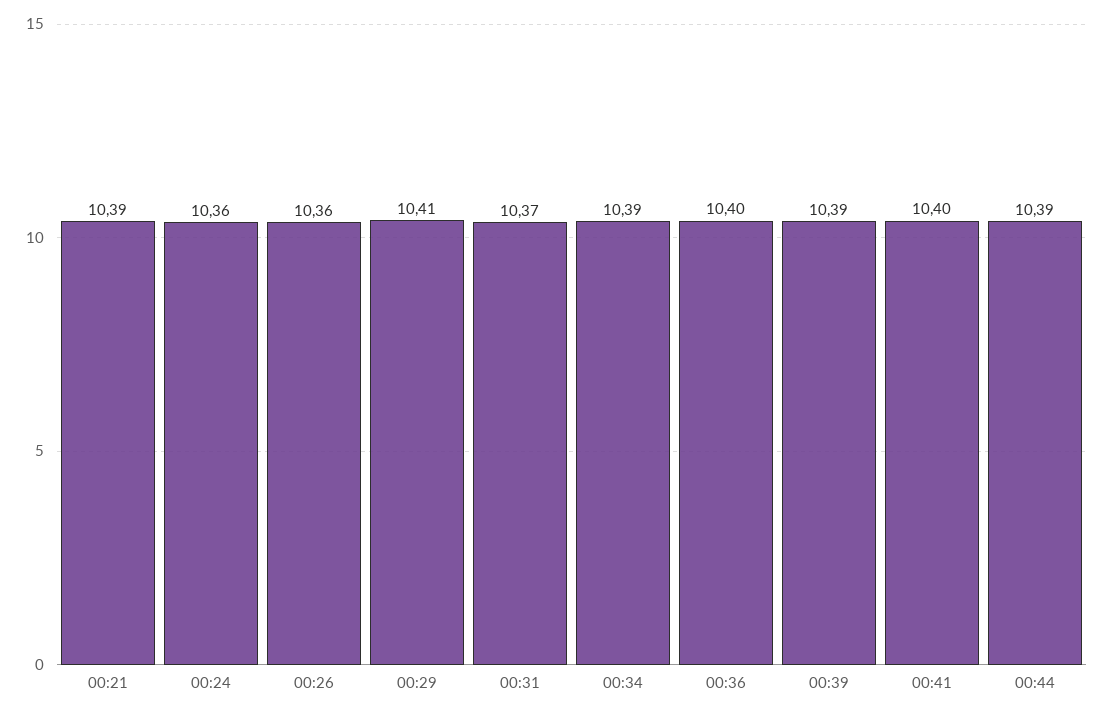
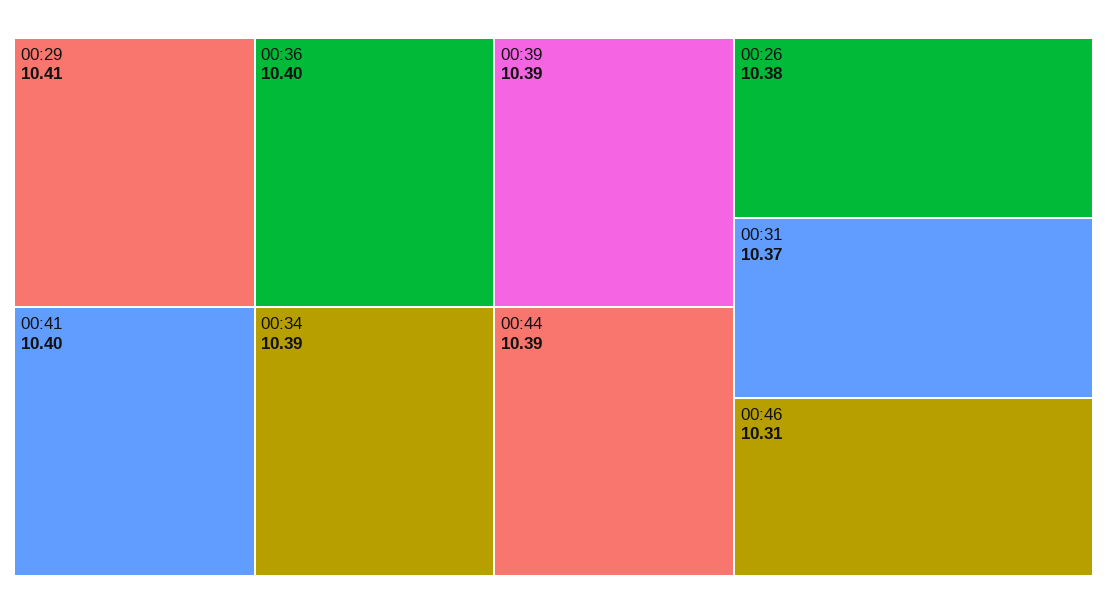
00:21: 10.39 -> none
00:24: 10.36 -> none
00:26: 10.36 -> 10.38
00:46: none -> 10.31

